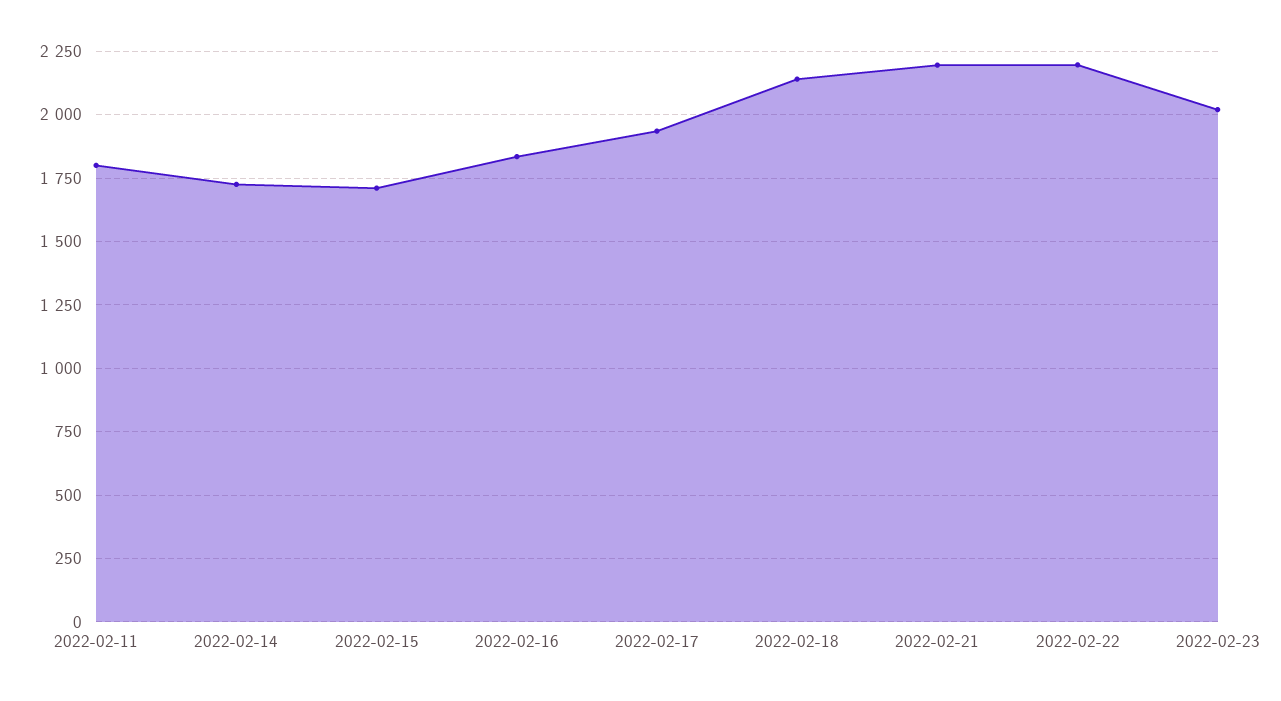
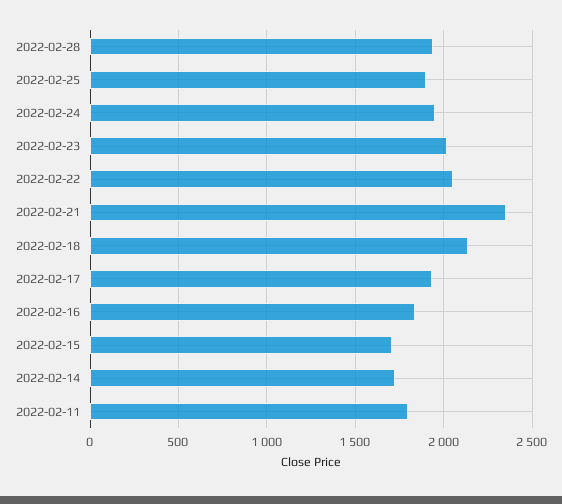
2022-02-21: 2200 -> 2350
2022-02-22: 2200 -> 2050
2022-02-28: none -> 1950
2022-02-25: none -> 1900
2022-02-24: none -> 1950

